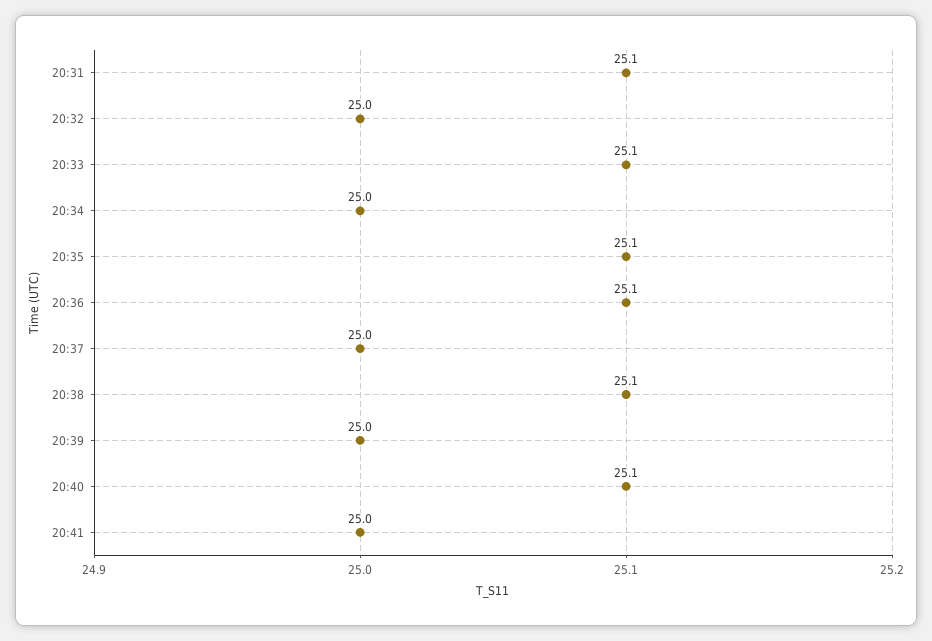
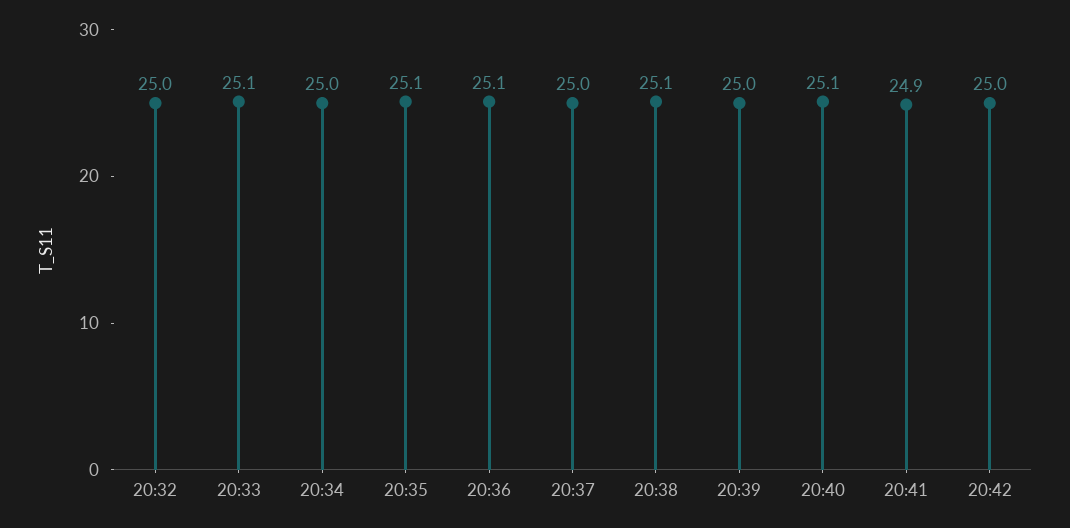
20:31: 25.1 -> none
20:41: 25 -> 24.9
20:42: none -> 25

